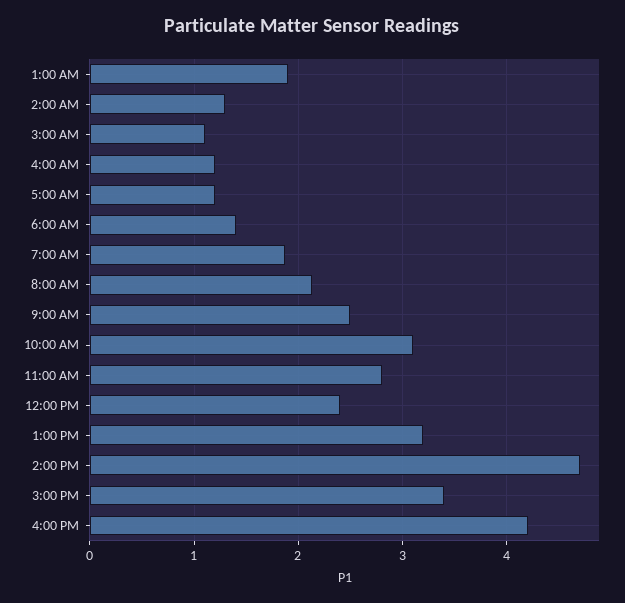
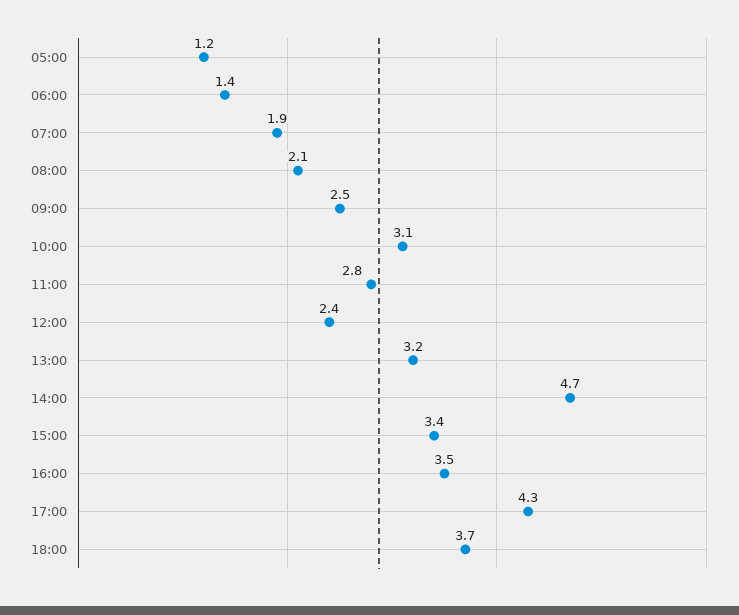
1:00 AM: 1.9 -> none
2:00 AM: 1.3 -> none
3:00 AM: 1.1 -> none
4:00 AM: 1.2 -> none
4:00 PM: 4.2 -> 3.5
17:00: none -> 4.3
18:00: none -> 3.7

